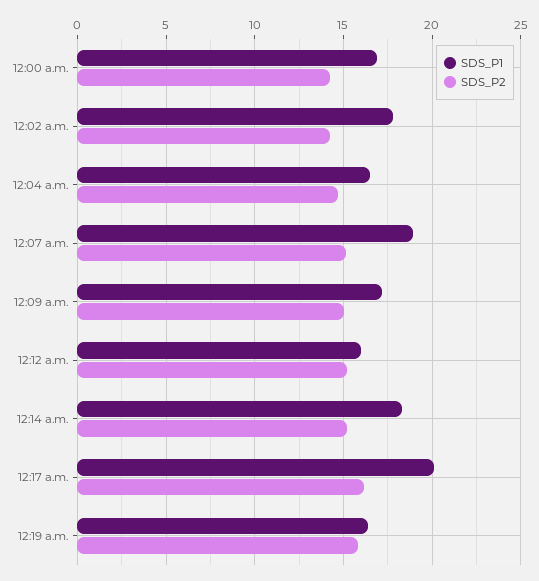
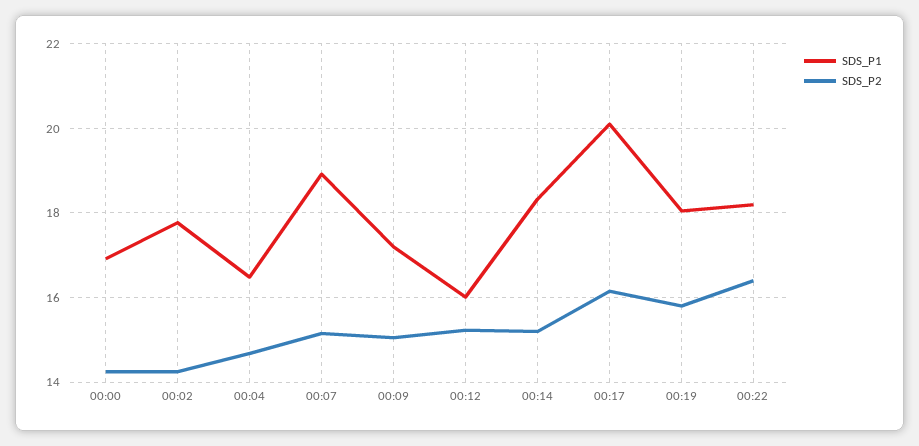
SDS_P1, 12:19 a.m.: 16.5 -> 18
SDS_P1, 00:22: none -> 18.2
SDS_P2, 00:22: none -> 16.4

